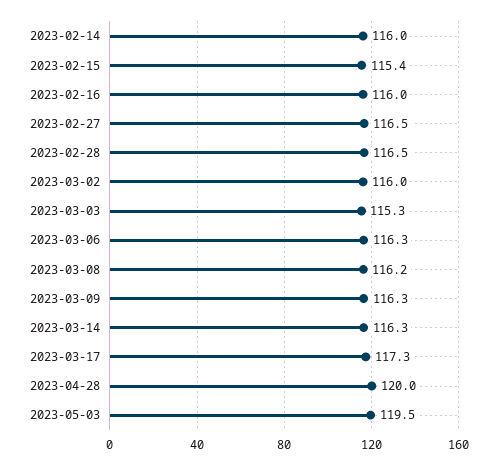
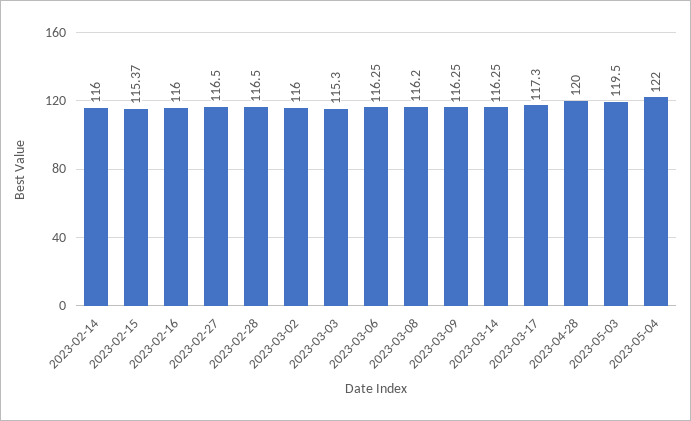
2023-05-04: none -> 122

